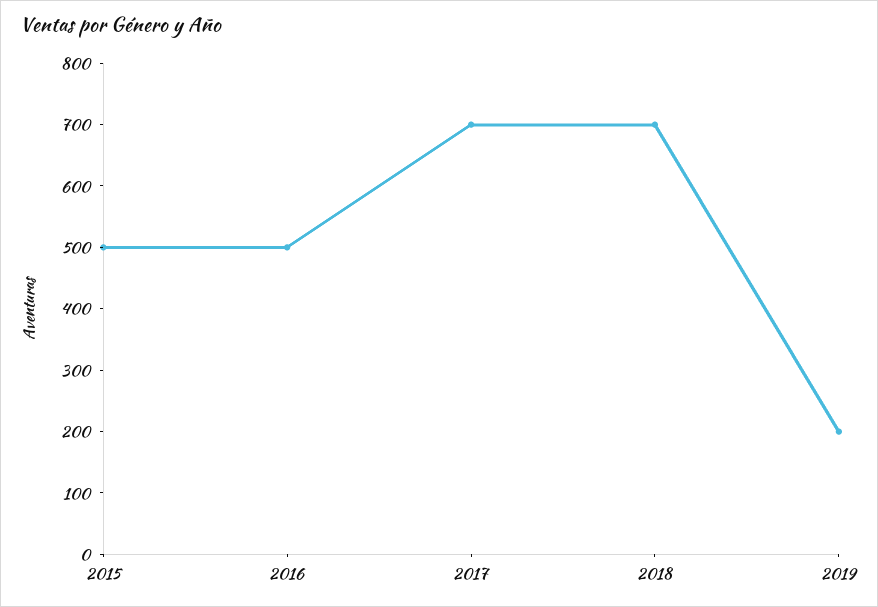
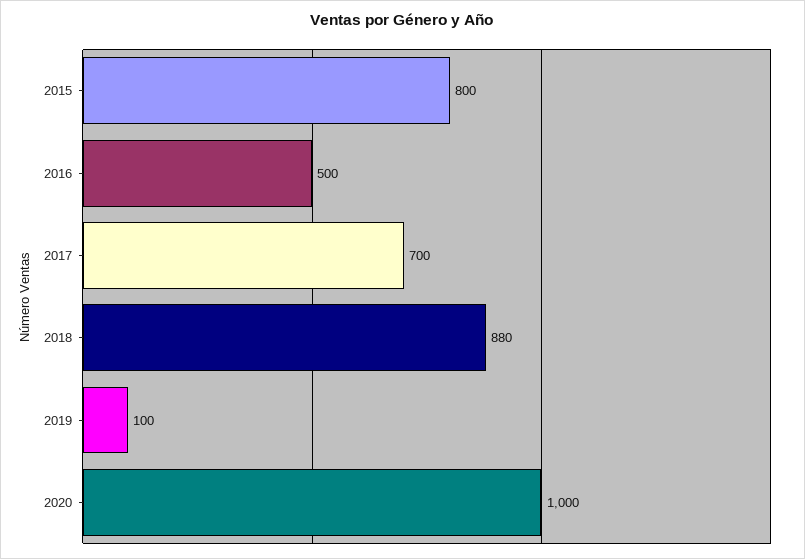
2015: 500 -> 800
2018: 700 -> 880
2019: 200 -> 100
2020: none -> 1000

